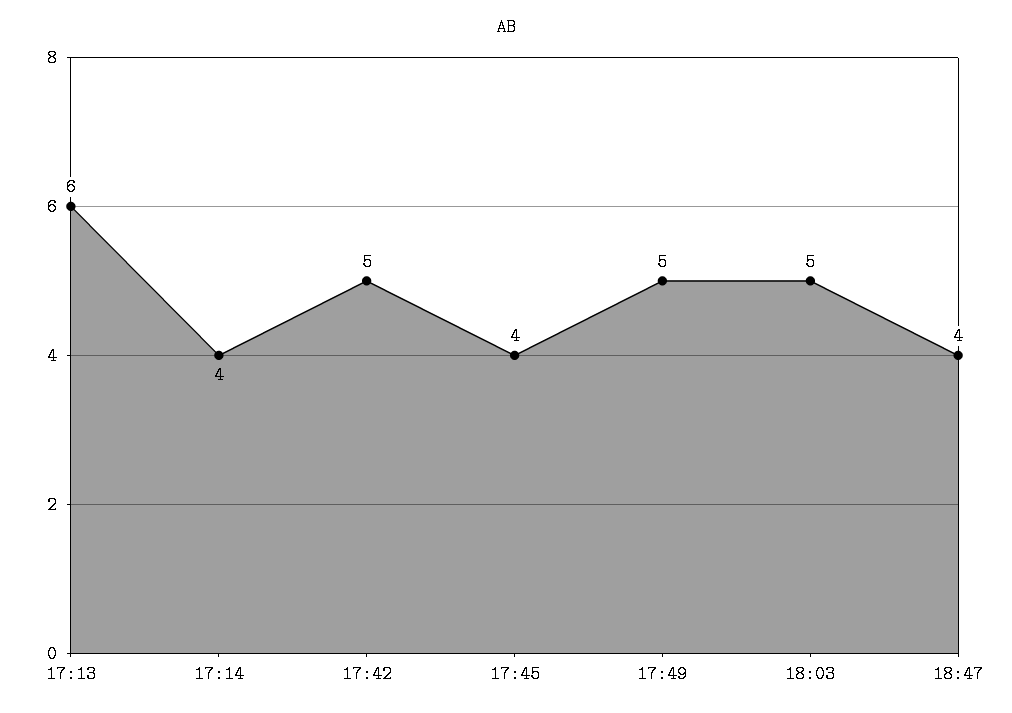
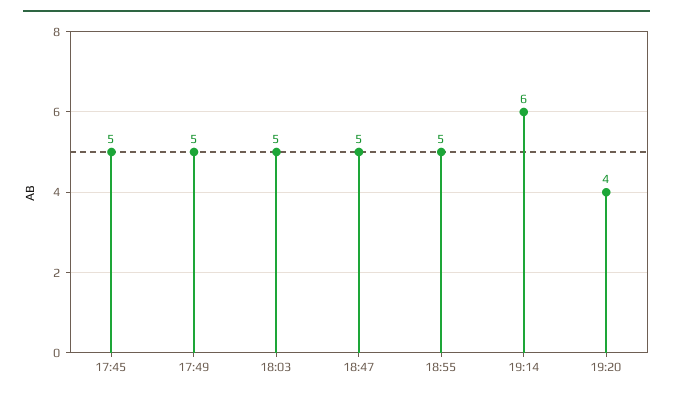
17:13: 6 -> none
17:14: 4 -> none
17:42: 5 -> none
17:45: 4 -> 5
18:47: 4 -> 5
18:55: none -> 5
19:14: none -> 6
19:20: none -> 4

